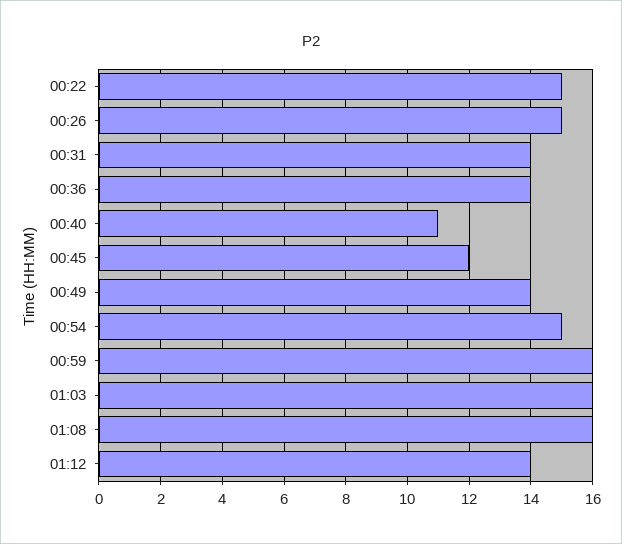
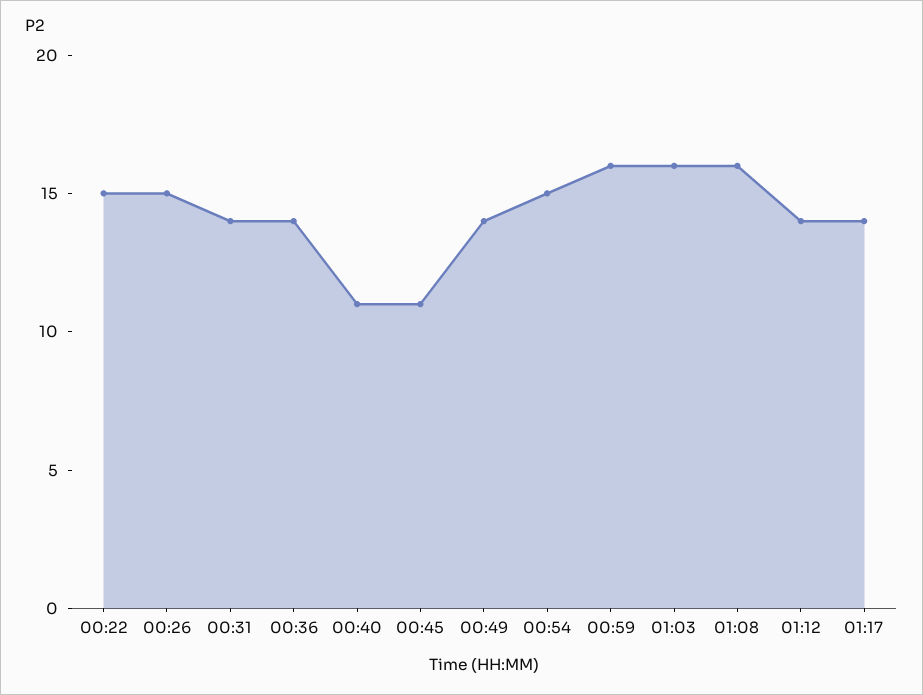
00:45: 12 -> 11
01:17: none -> 14

